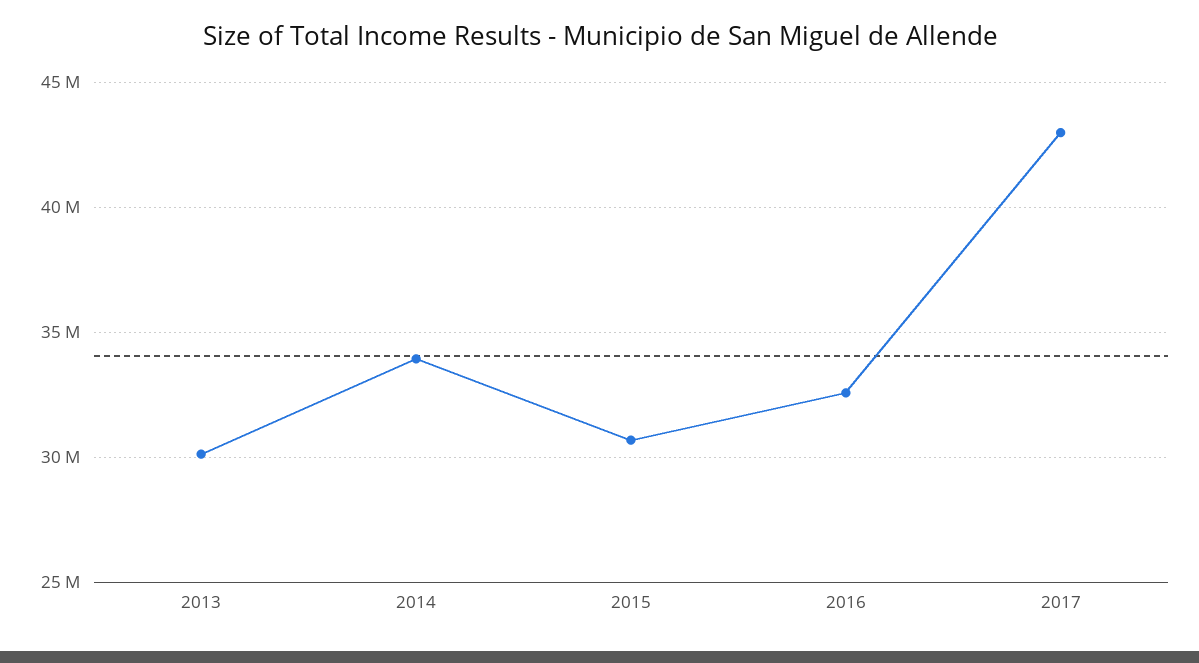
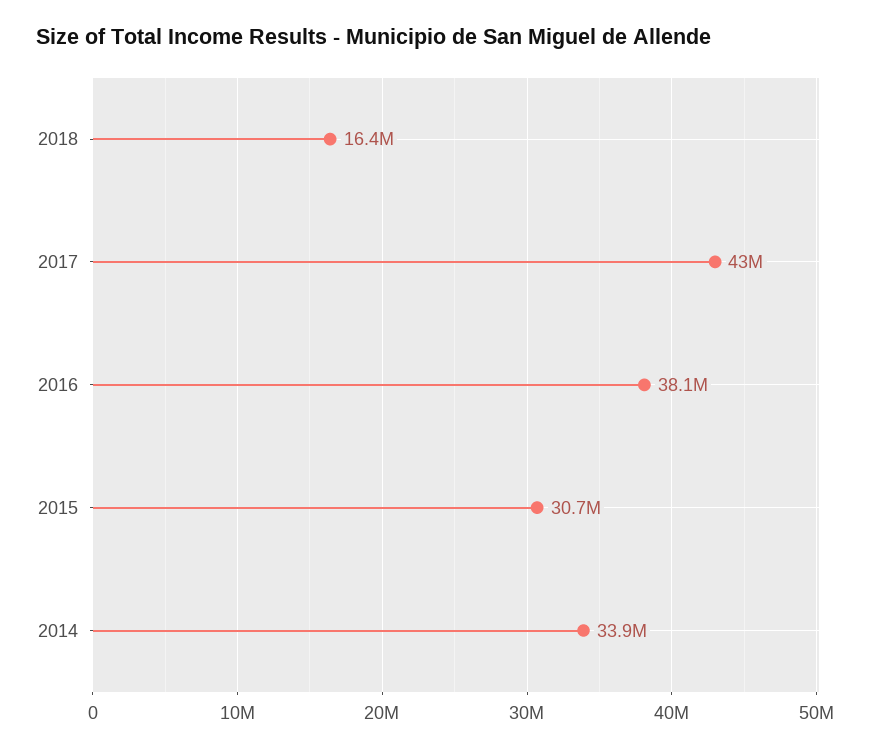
2013: 30000000 -> none
2016: 32500000 -> 38100000
2018: none -> 16400000

